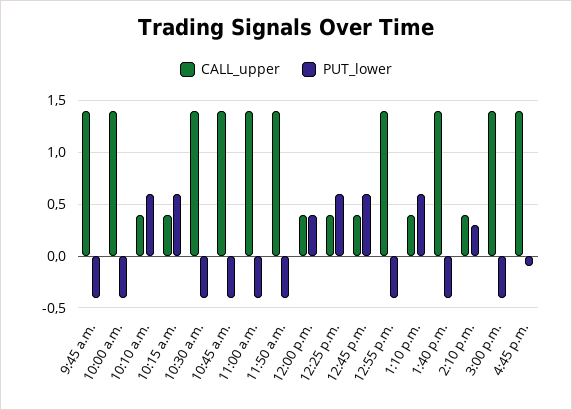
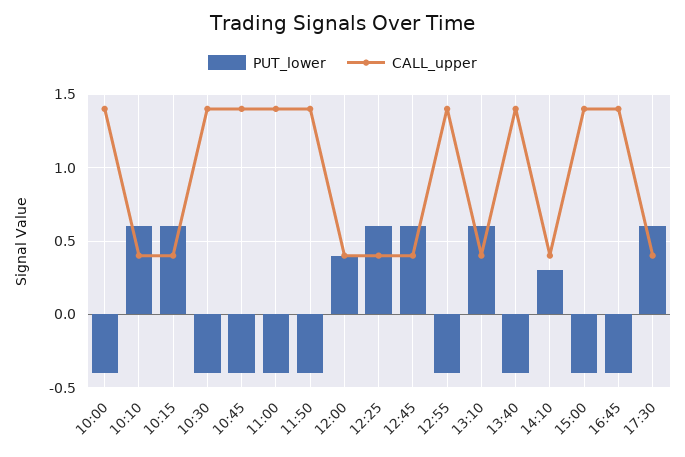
CALL_upper, 9:45 a.m.: 1.4 -> none
PUT_lower, 9:45 a.m.: -0.4 -> none
PUT_lower, 4:45 p.m.: -0.1 -> -0.4
PUT_lower, 17:30: none -> 0.6
CALL_upper, 17:30: none -> 0.4

